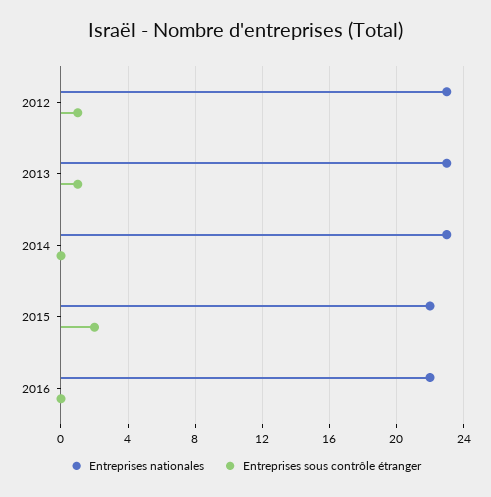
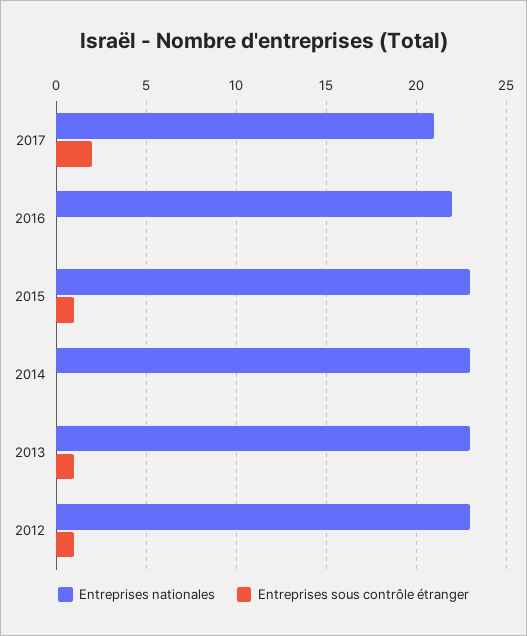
Entreprises nationales, 2015: 22 -> 23
Entreprises sous contrôle étranger, 2015: 2 -> 1
Entreprises nationales, 2017: none -> 21
Entreprises sous contrôle étranger, 2017: none -> 2

